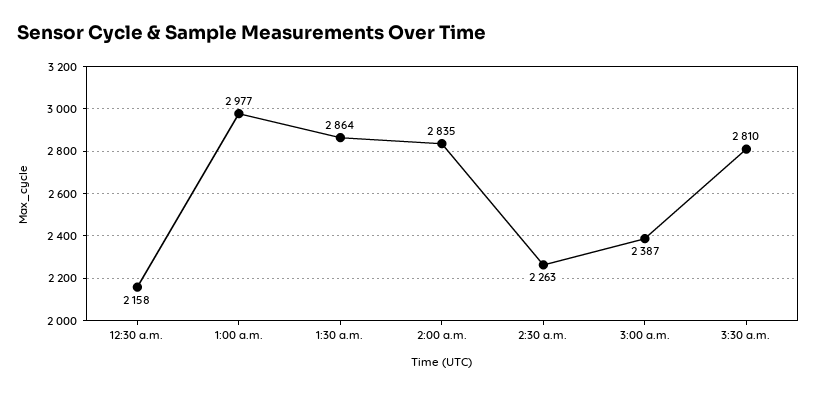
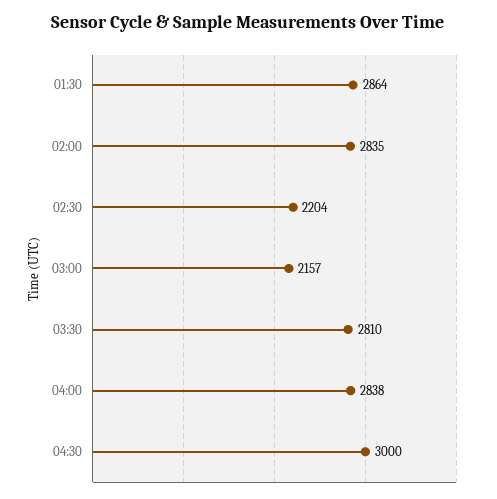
12:30 a.m.: 2158 -> none
1:00 a.m.: 2977 -> none
2:30 a.m.: 2263 -> 2204
3:00 a.m.: 2387 -> 2157
04:00: none -> 2838
04:30: none -> 3000

